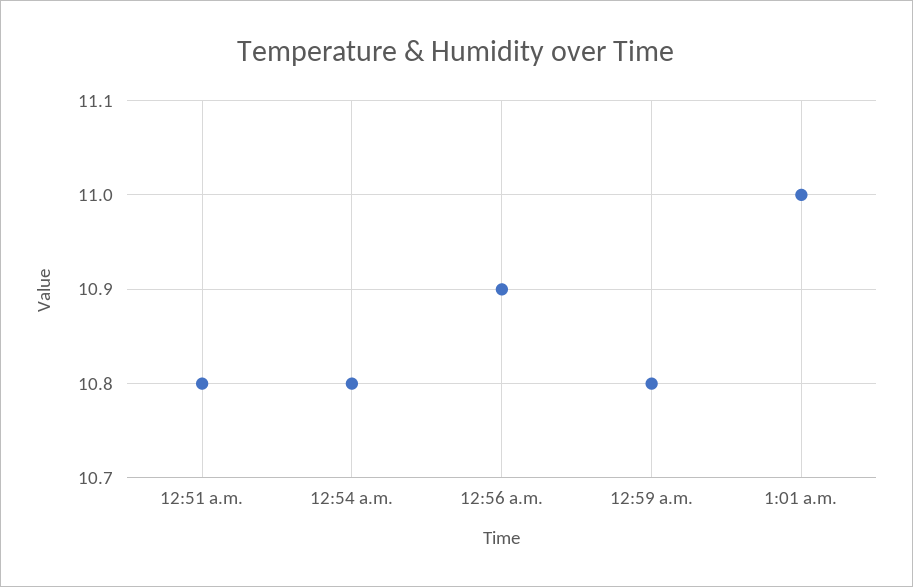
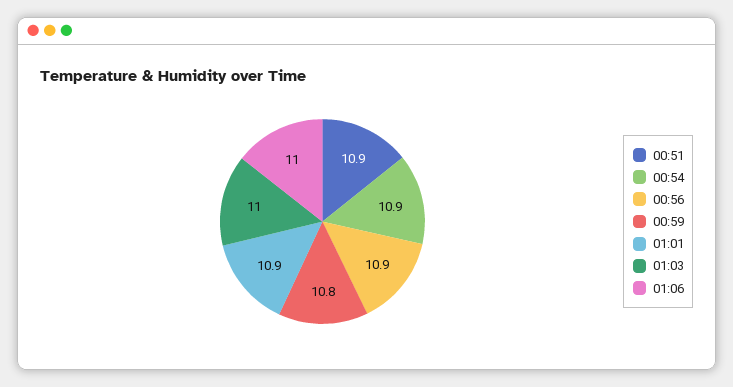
12:51 a.m.: 10.8 -> 10.9
12:54 a.m.: 10.8 -> 10.9
1:01 a.m.: 11 -> 10.9
01:03: none -> 11
01:06: none -> 11

